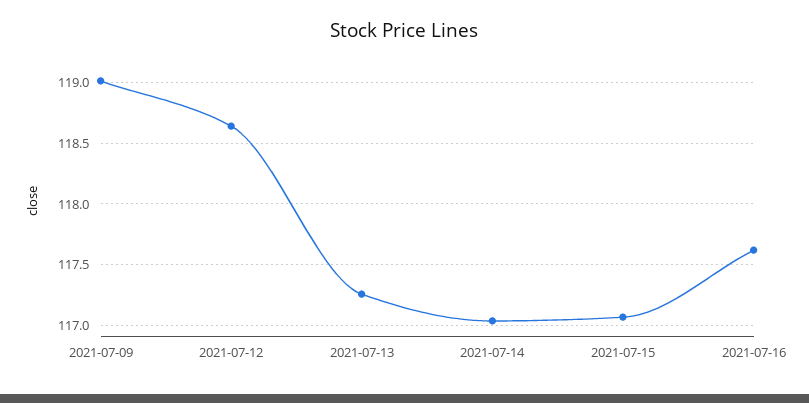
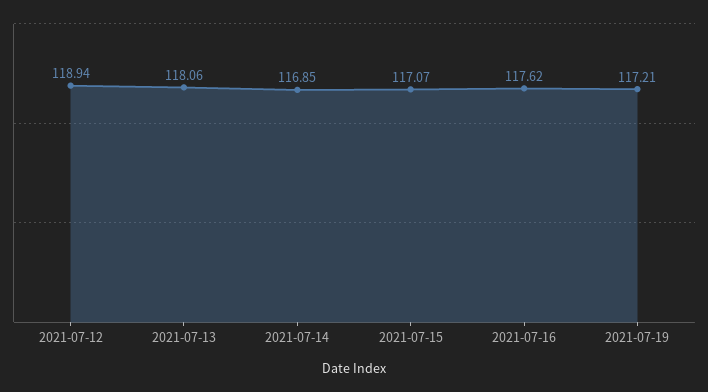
2021-07-09: 119 -> none
2021-07-12: 118.65 -> 118.94
2021-07-13: 117.25 -> 118.06
2021-07-14: 117.05 -> 116.85
2021-07-19: none -> 117.21

